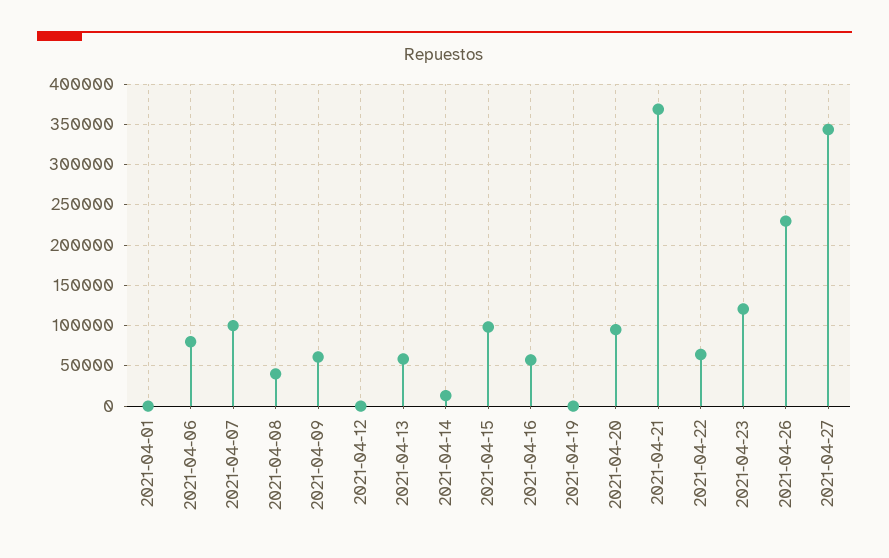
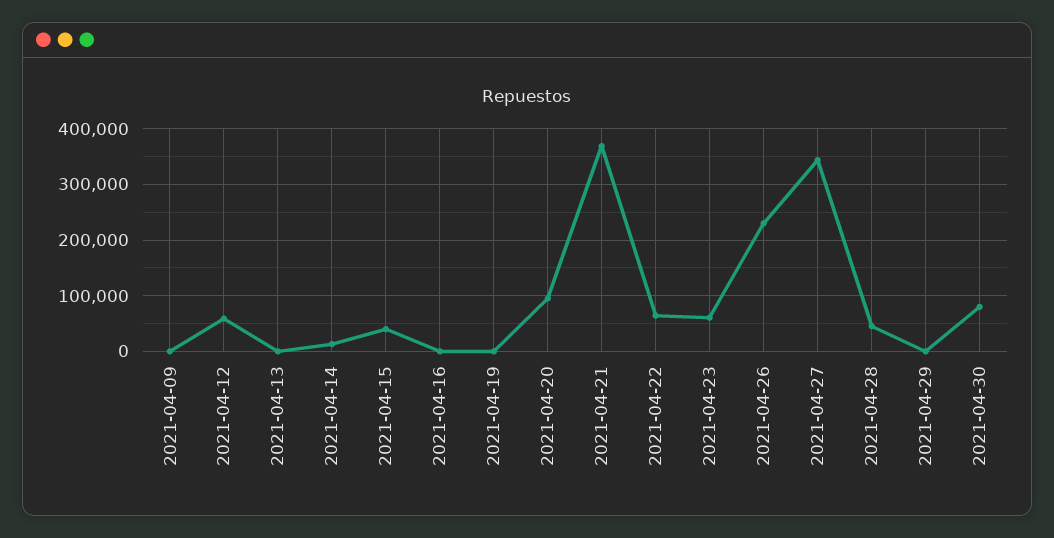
2021-04-01: 0 -> none
2021-04-06: 80000 -> none
2021-04-07: 100000 -> none
2021-04-08: 40000 -> none
2021-04-09: 60000 -> 0
2021-04-12: 0 -> 60000
2021-04-13: 60000 -> 0
2021-04-15: 100000 -> 40000
2021-04-16: 60000 -> 0
2021-04-23: 120000 -> 60000
2021-04-28: none -> 40000
2021-04-29: none -> 0
2021-04-30: none -> 80000

